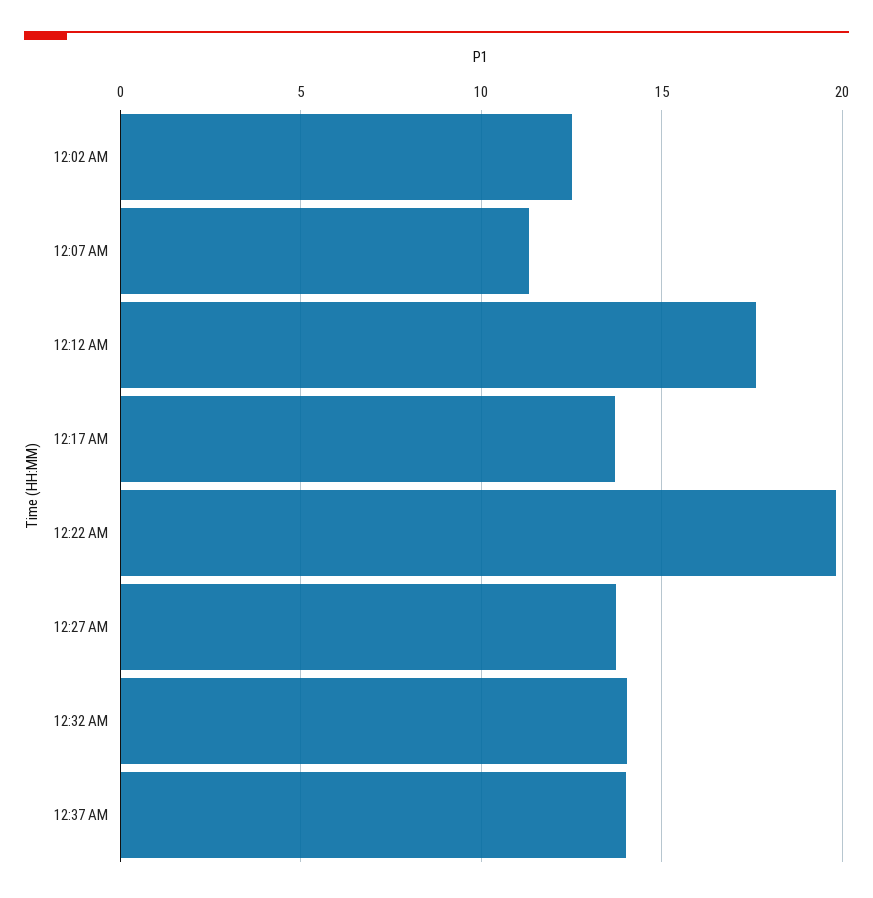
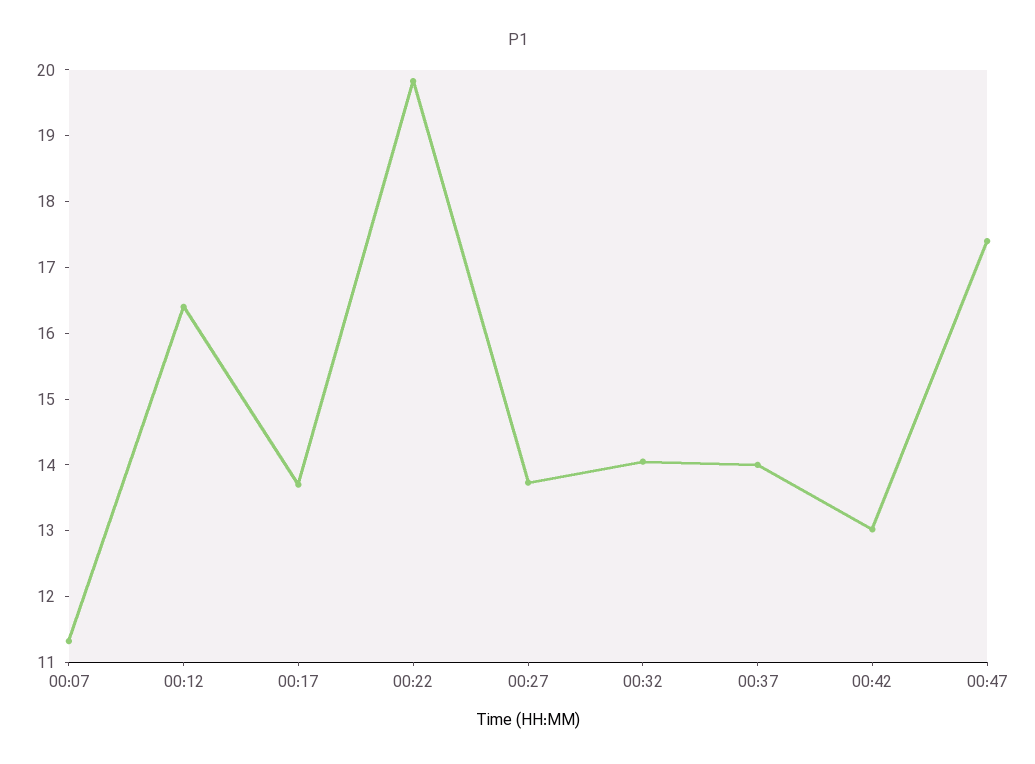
12:02 AM: 12.5 -> none
12:12 AM: 17.5 -> 16.4
00:42: none -> 13
00:47: none -> 17.4

